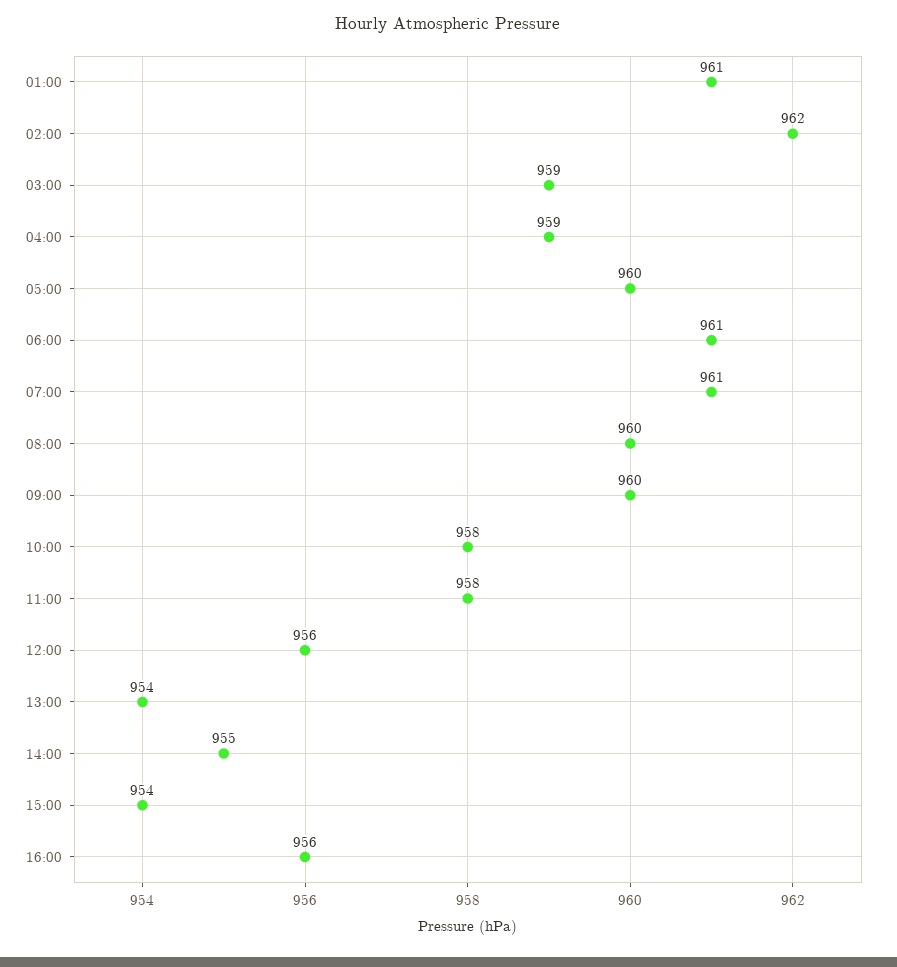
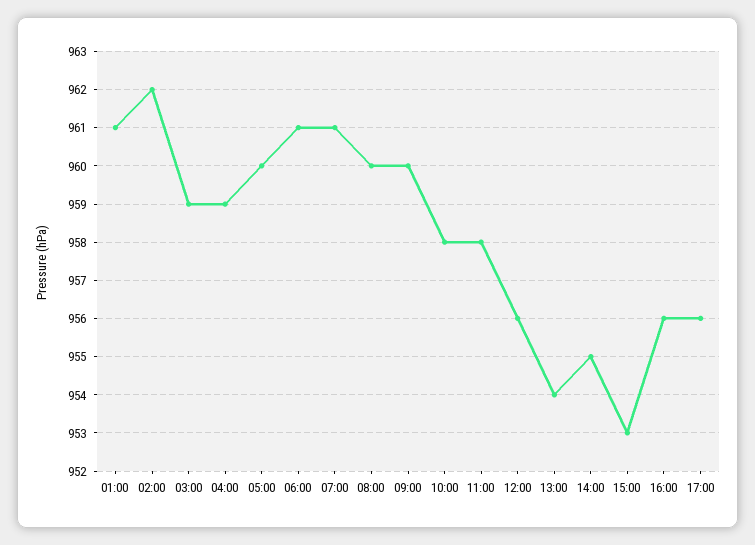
15:00: 954 -> 953
17:00: none -> 956

